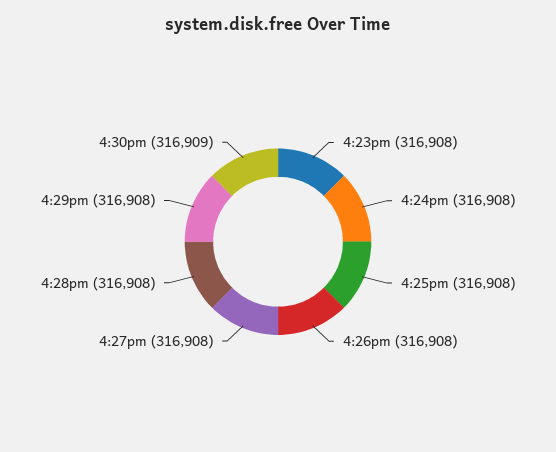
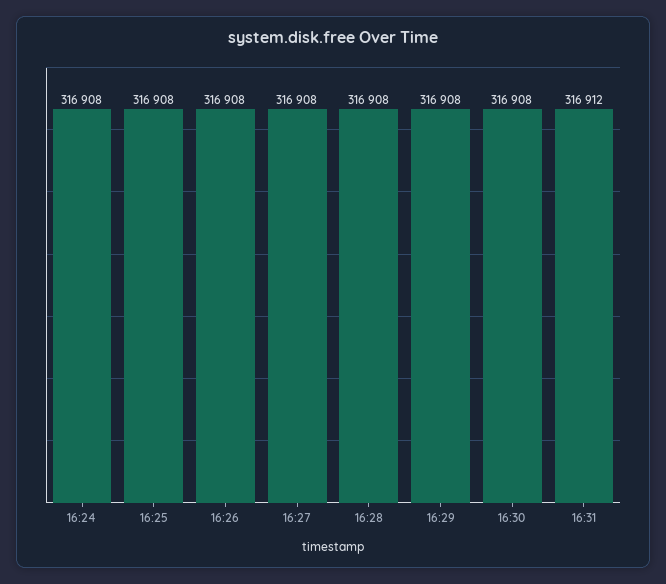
4:23pm: 316908 -> none
4:30pm: 316909 -> 316908
16:31: none -> 316912

